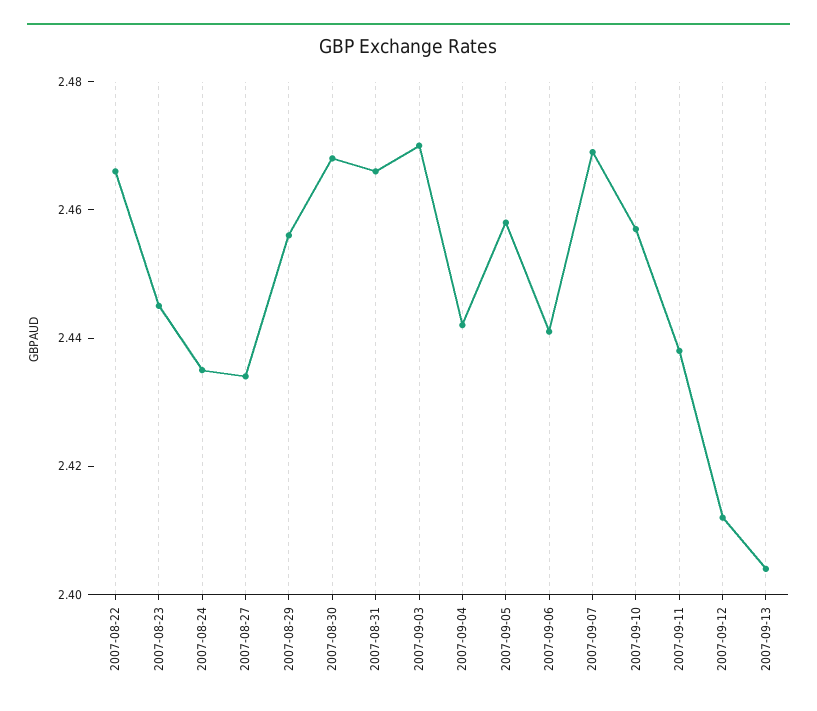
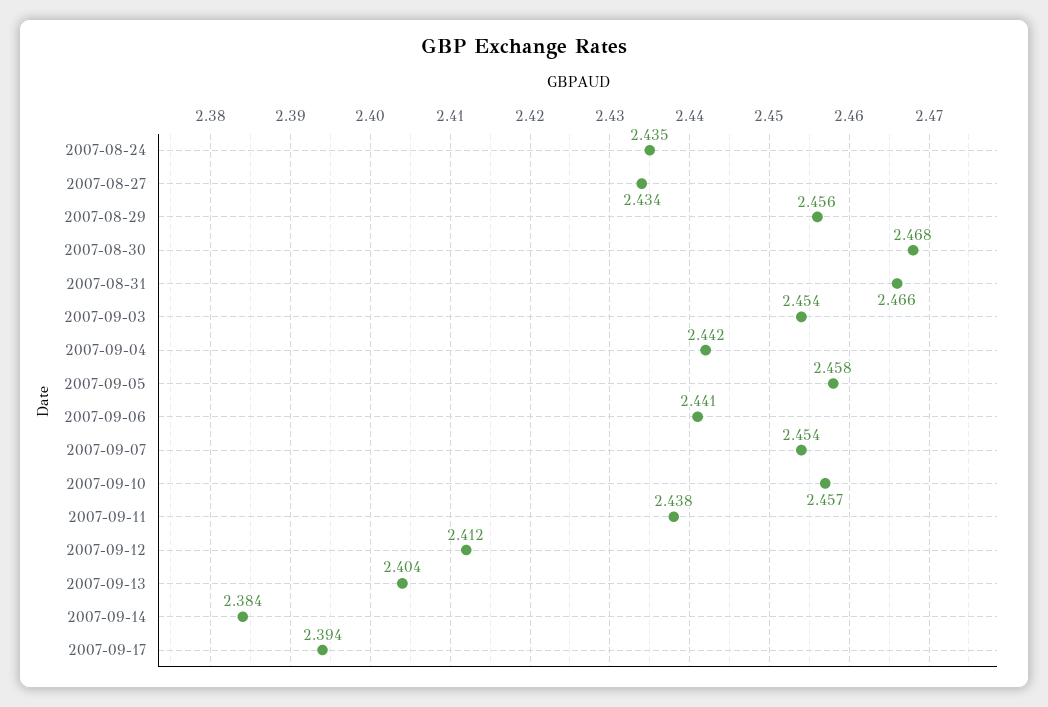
2007-08-22: 2.465 -> none
2007-08-23: 2.445 -> none
2007-09-03: 2.47 -> 2.454
2007-09-07: 2.47 -> 2.454
2007-09-14: none -> 2.384
2007-09-17: none -> 2.394

